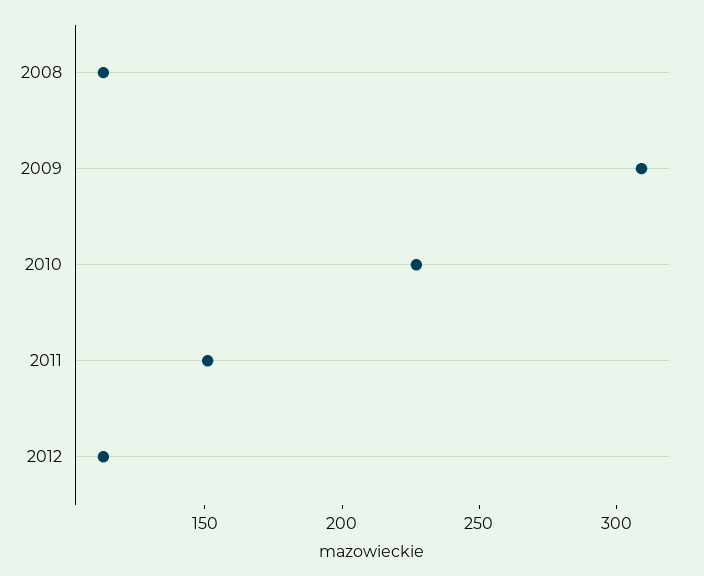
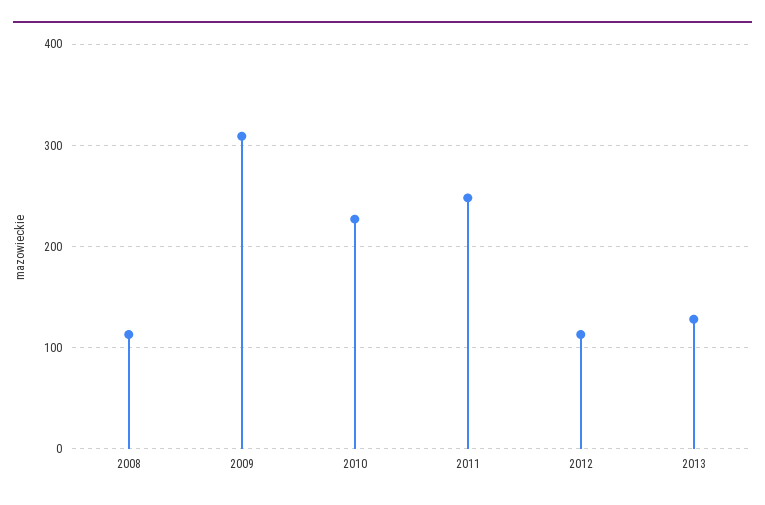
2011: 150 -> 250
2013: none -> 130

